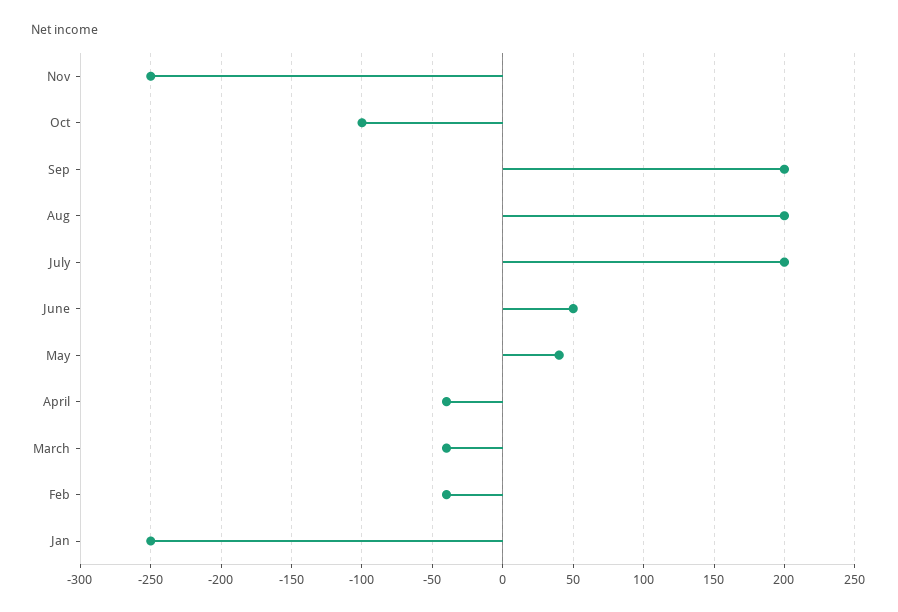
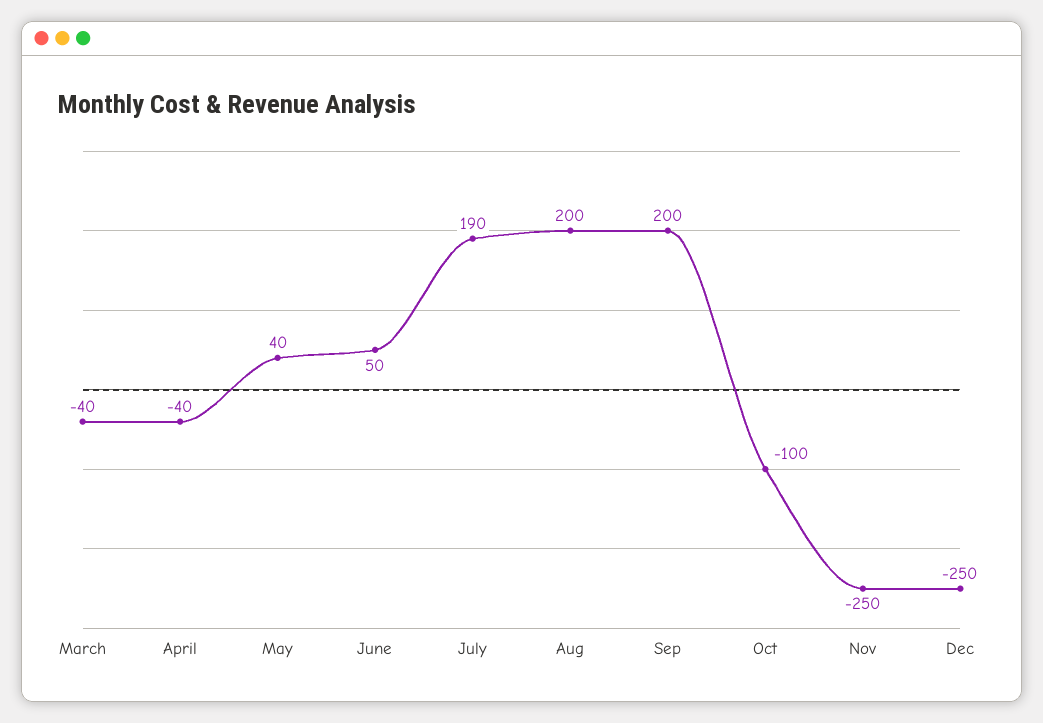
July: 200 -> 190
Feb: -40 -> none
Jan: -250 -> none
Dec: none -> -250

